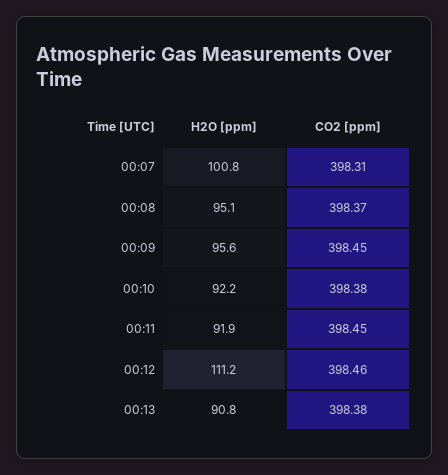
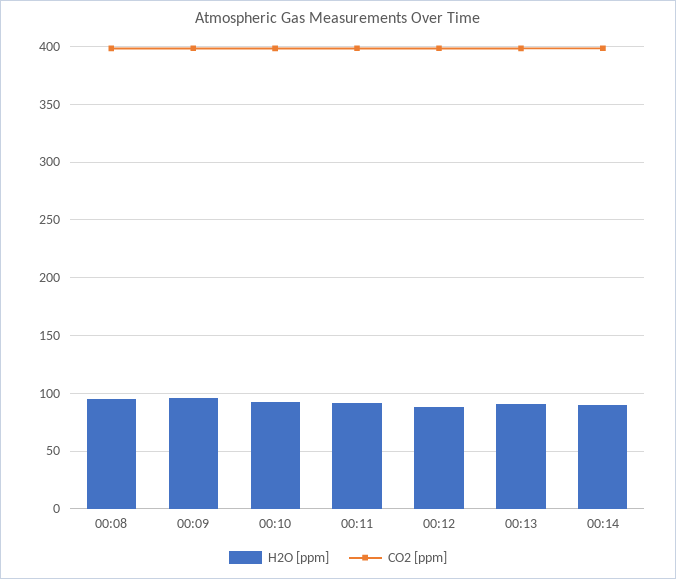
H2O [ppm], 00:07: 100.8 -> none
CO2 [ppm], 00:07: 398.31 -> none
H2O [ppm], 00:12: 111.2 -> 90
H2O [ppm], 00:14: none -> 90
CO2 [ppm], 00:14: none -> 400

